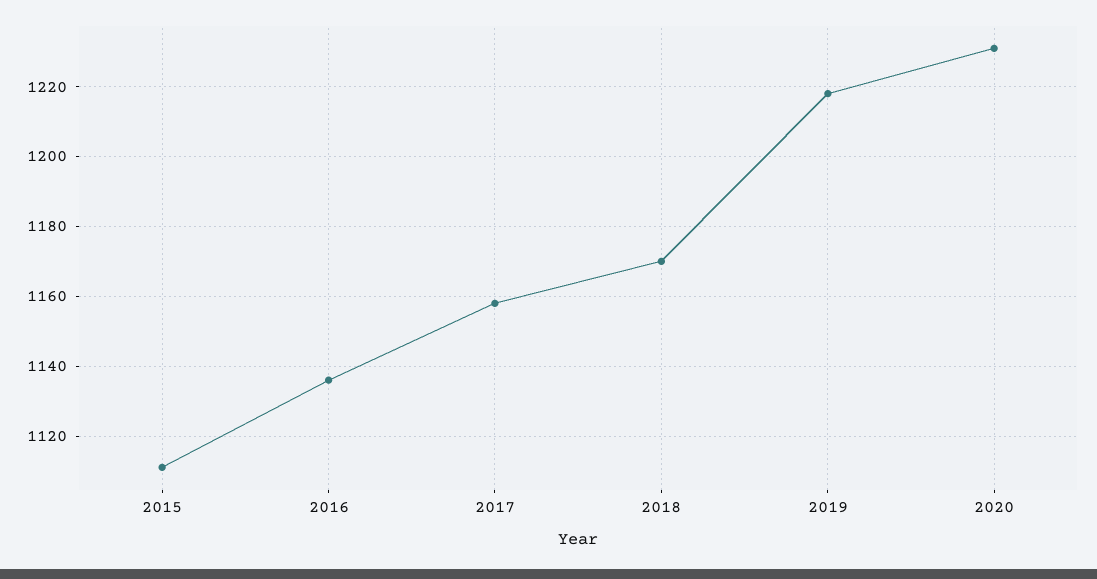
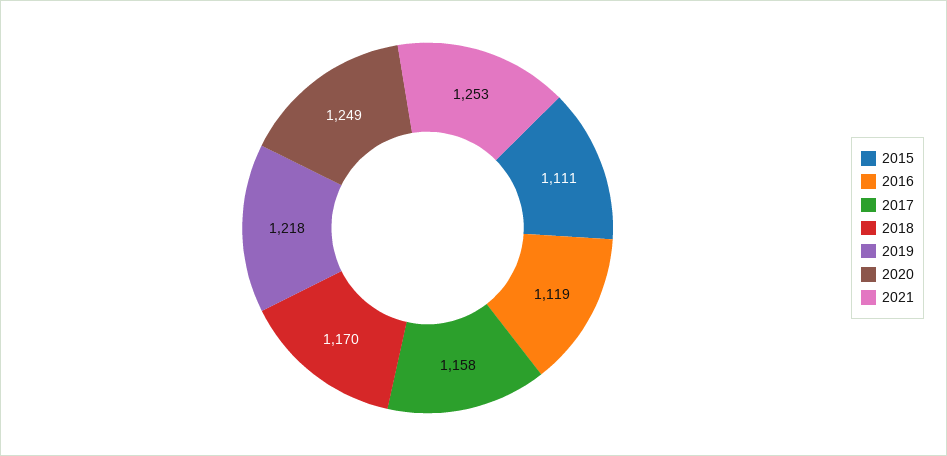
2016: 1135 -> 1119
2020: 1230 -> 1249
2021: none -> 1253

